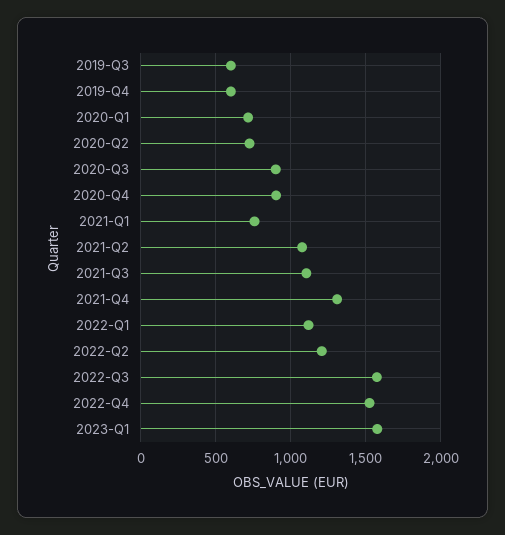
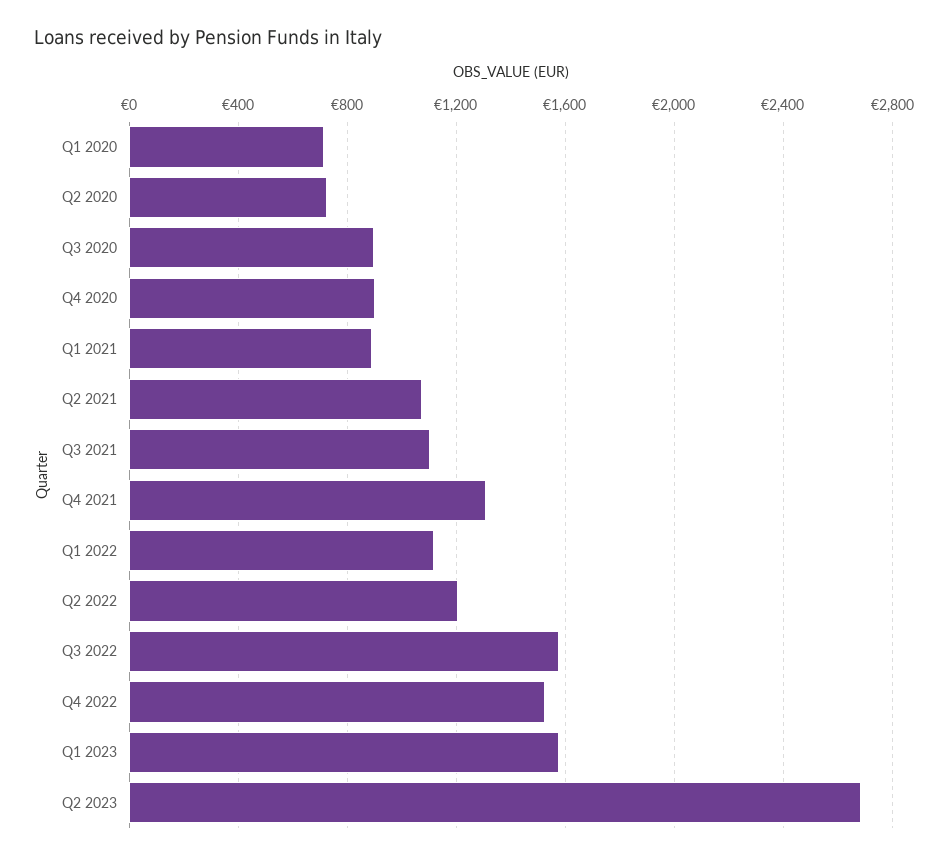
2019-Q3: 600 -> none
2019-Q4: 600 -> none
2021-Q1: 750 -> 900
Q2 2023: none -> 2700

